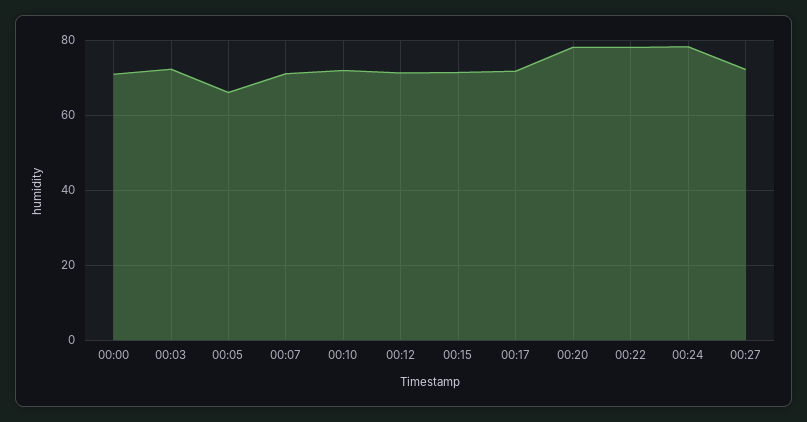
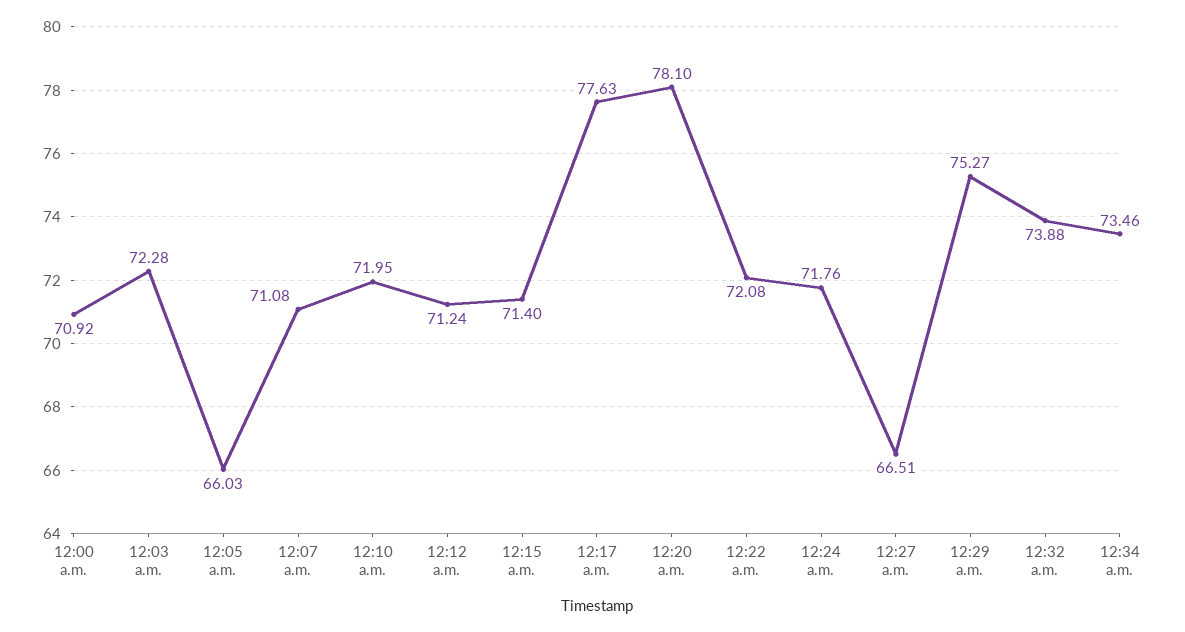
00:17: 72 -> 77.63
00:22: 78 -> 72.08
00:24: 78 -> 71.76
00:27: 72 -> 66.51
12:29 a.m.: none -> 75.27
12:32 a.m.: none -> 73.88
12:34 a.m.: none -> 73.46

